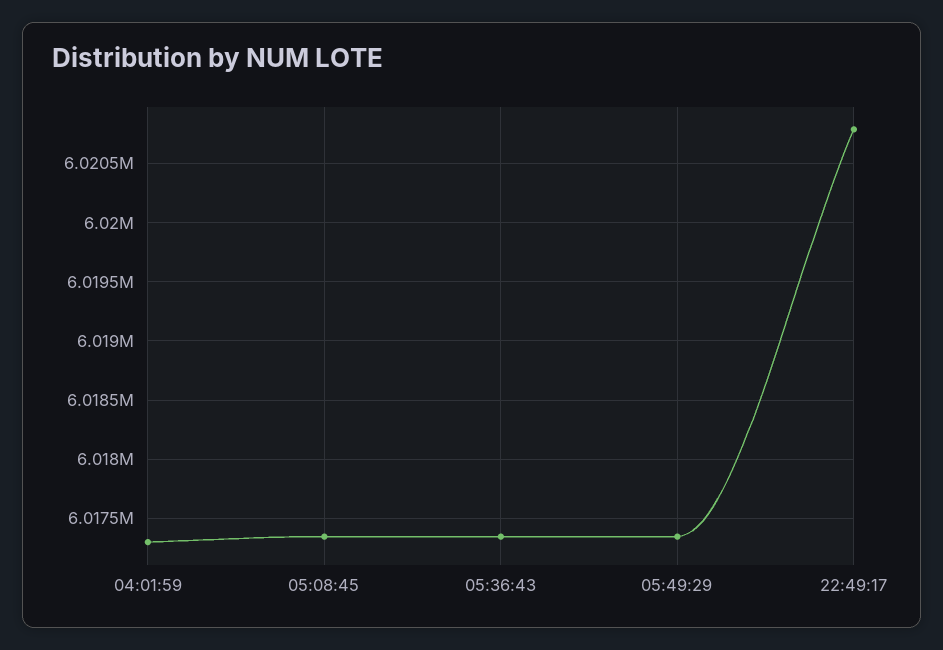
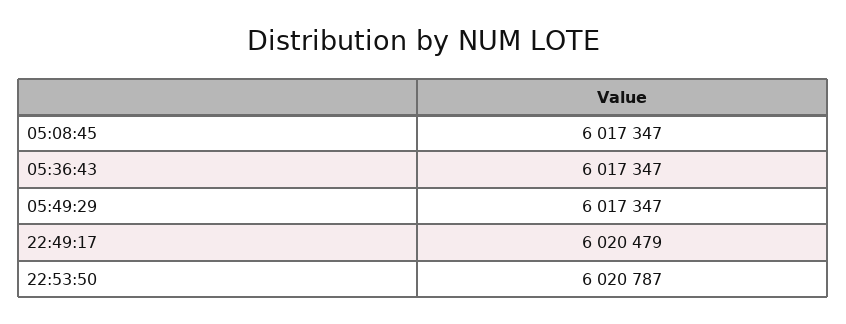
04:01:59: 6017300 -> none
22:49:17: 6020800 -> 6020479
22:53:50: none -> 6020787

